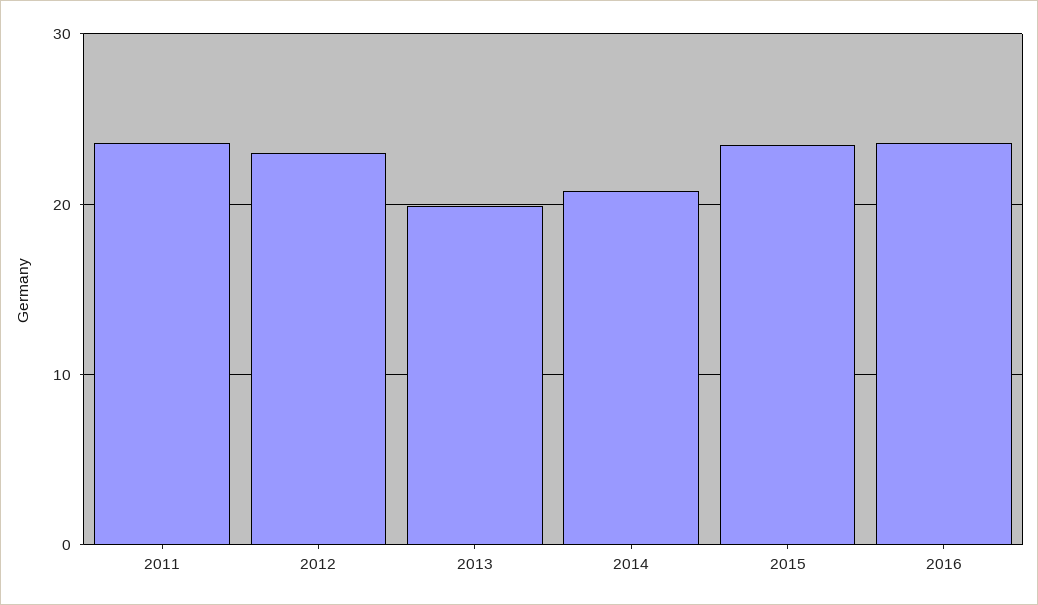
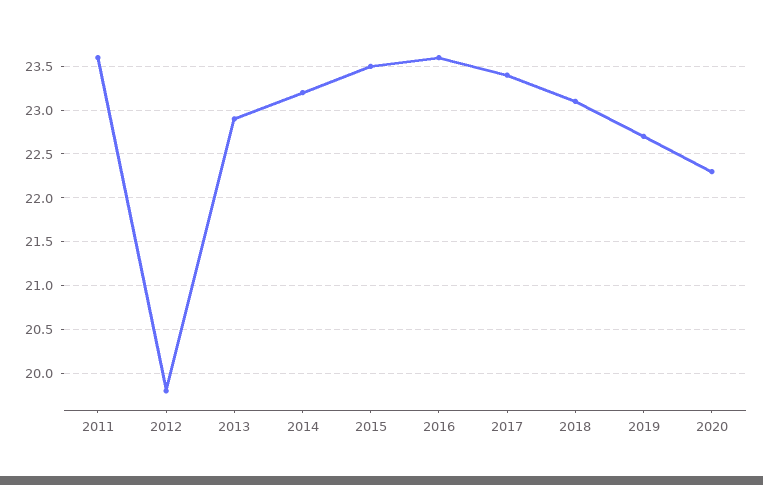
2012: 23 -> 19.8
2013: 20 -> 22.9
2014: 21 -> 23.2
2017: none -> 23.4
2018: none -> 23.1
2019: none -> 22.7
2020: none -> 22.3

